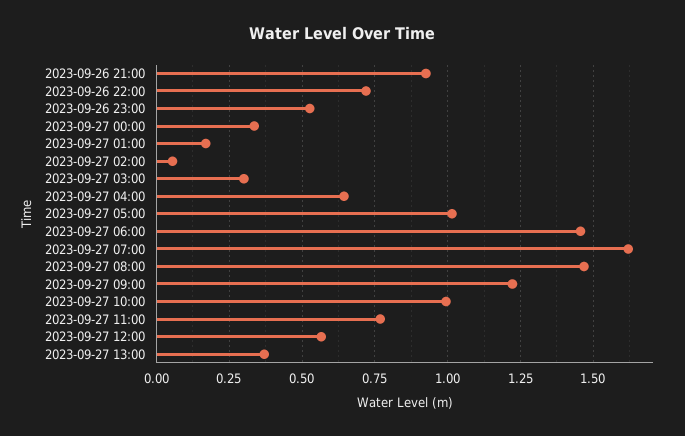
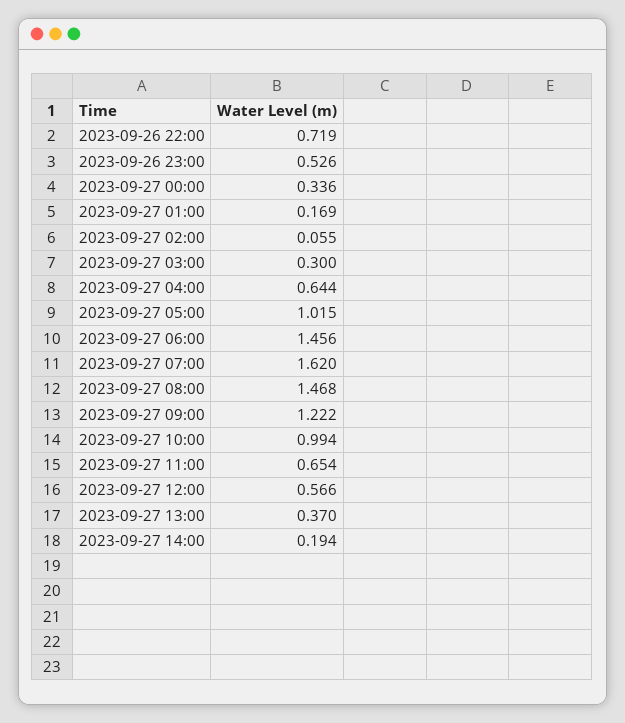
2023-09-26 21:00: 0.925 -> none
2023-09-27 11:00: 0.775 -> 0.654
2023-09-27 14:00: none -> 0.194

